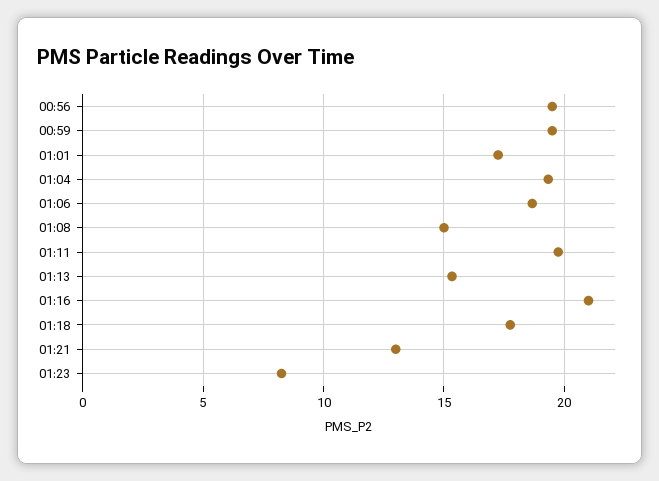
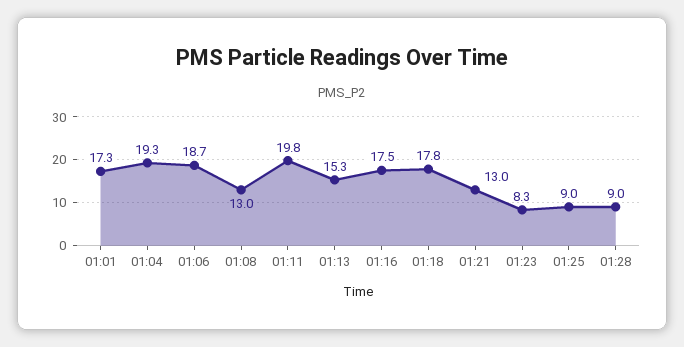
00:56: 19.5 -> none
00:59: 19.5 -> none
01:08: 15 -> 13
01:16: 21 -> 17.5
01:25: none -> 9
01:28: none -> 9

